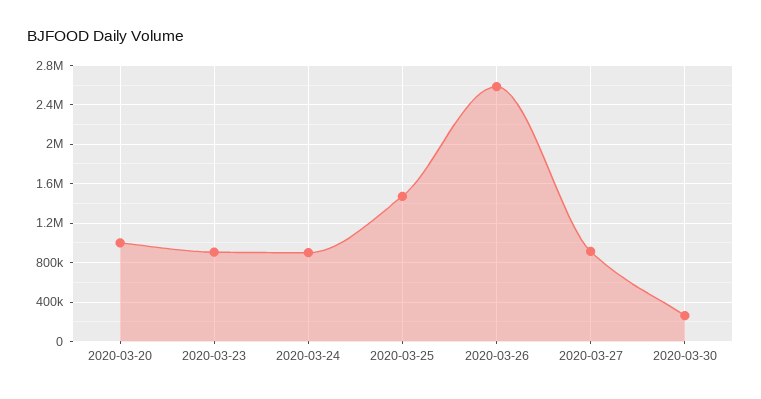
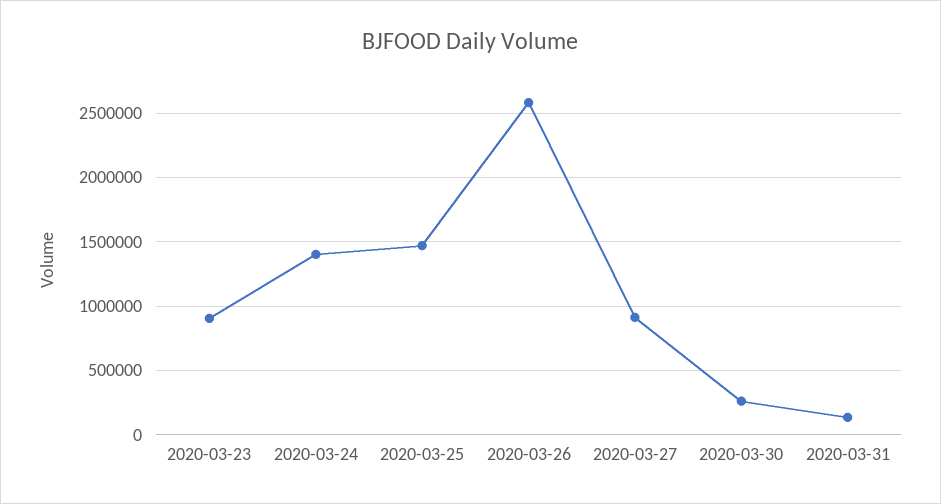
2020-03-20: 1000000 -> none
2020-03-24: 900000 -> 1400000
2020-03-31: none -> 150000

